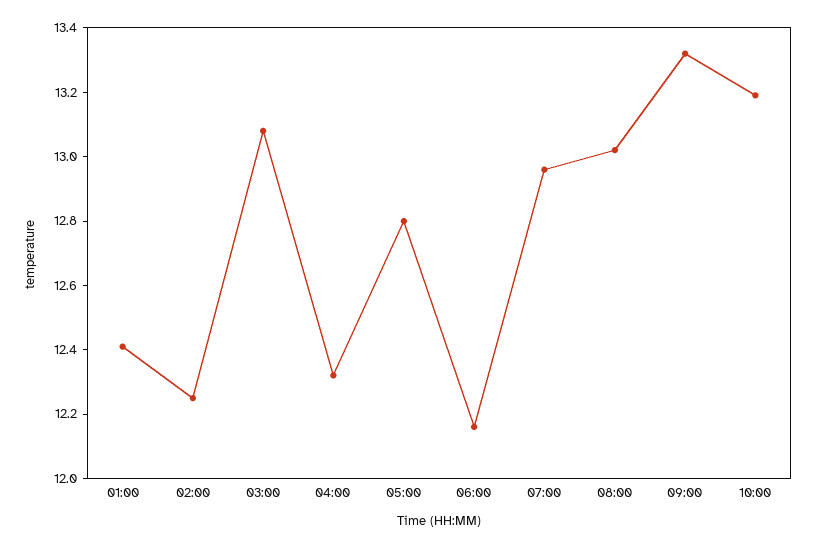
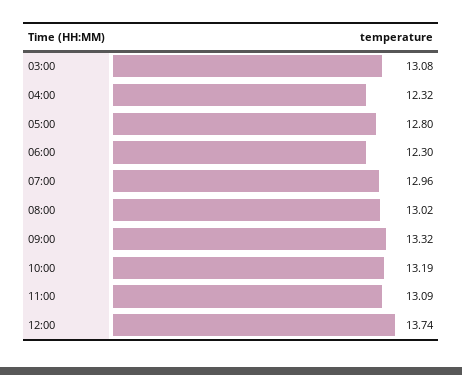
01:00: 12.4 -> none
02:00: 12.25 -> none
06:00: 12.15 -> 12.3
11:00: none -> 13.09
12:00: none -> 13.74

